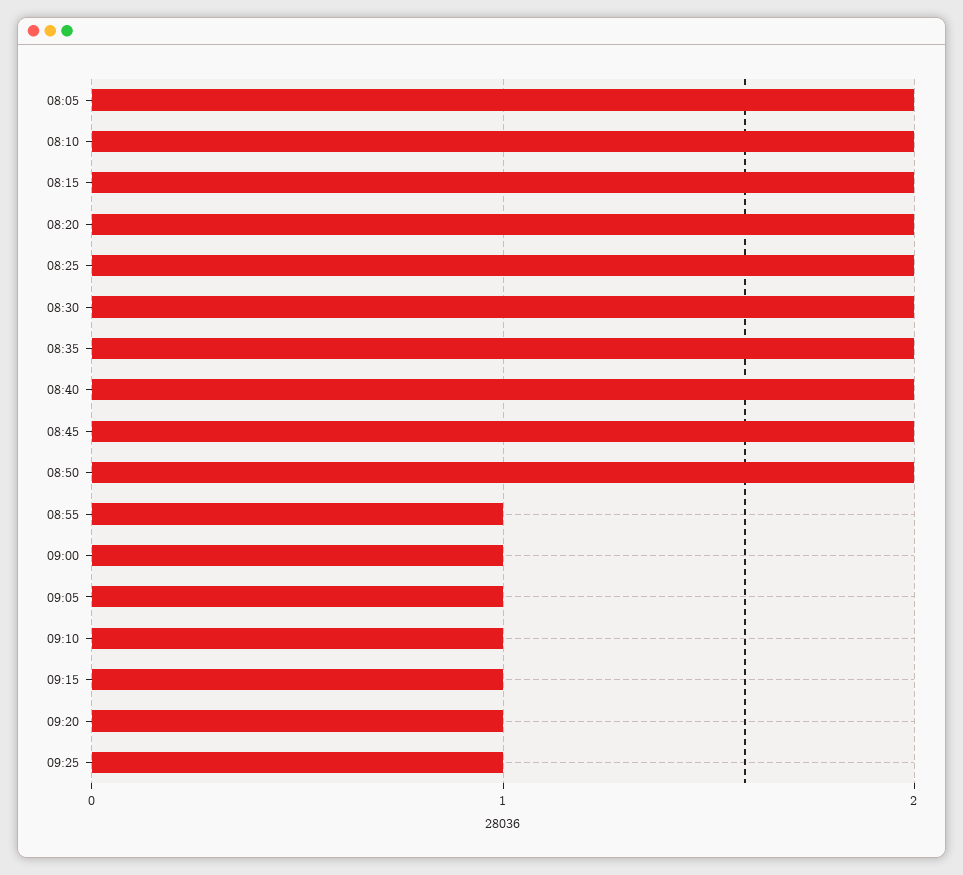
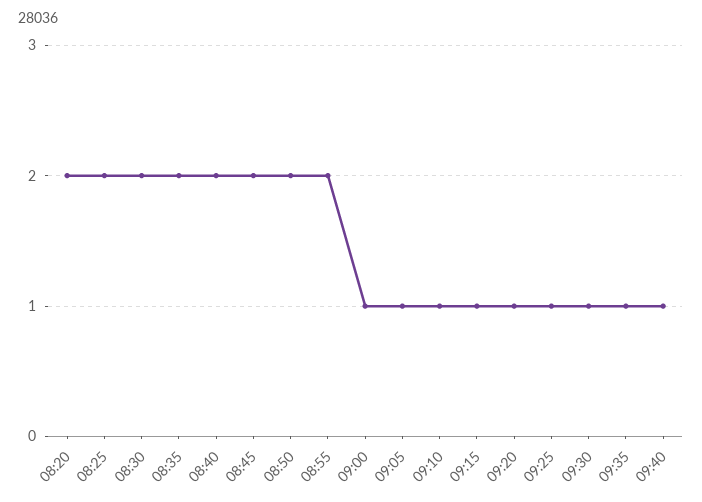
08:05: 2 -> none
08:10: 2 -> none
08:15: 2 -> none
08:55: 1 -> 2
09:30: none -> 1
09:35: none -> 1
09:40: none -> 1

